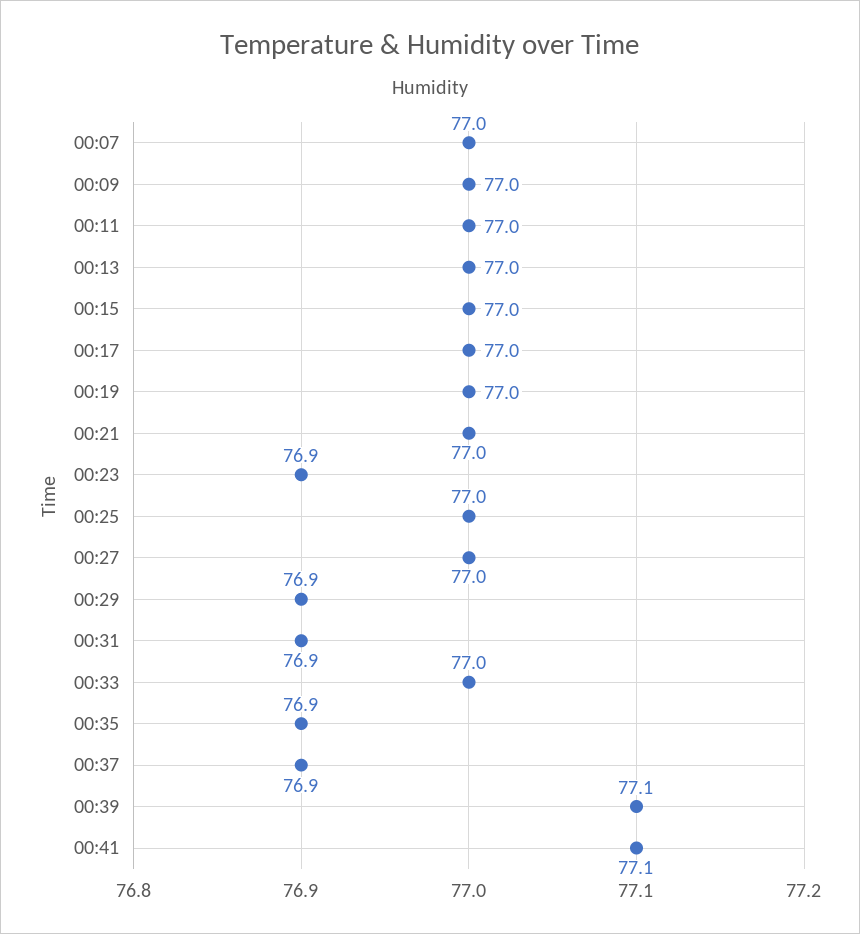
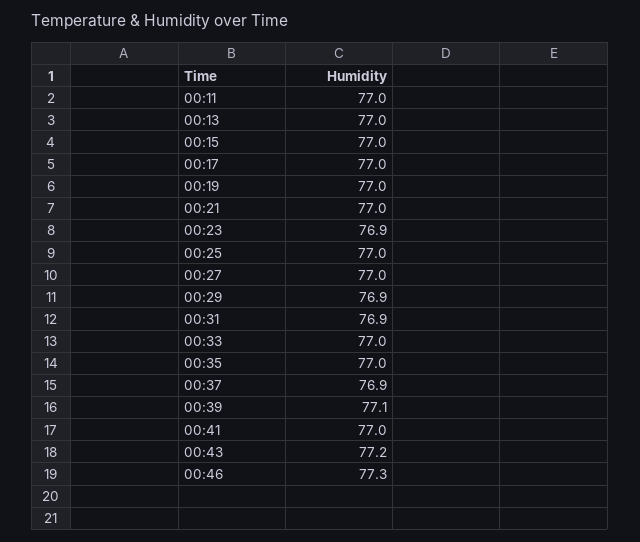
00:07: 77 -> none
00:09: 77 -> none
00:35: 76.9 -> 77
00:41: 77.1 -> 77
00:43: none -> 77.2
00:46: none -> 77.3

